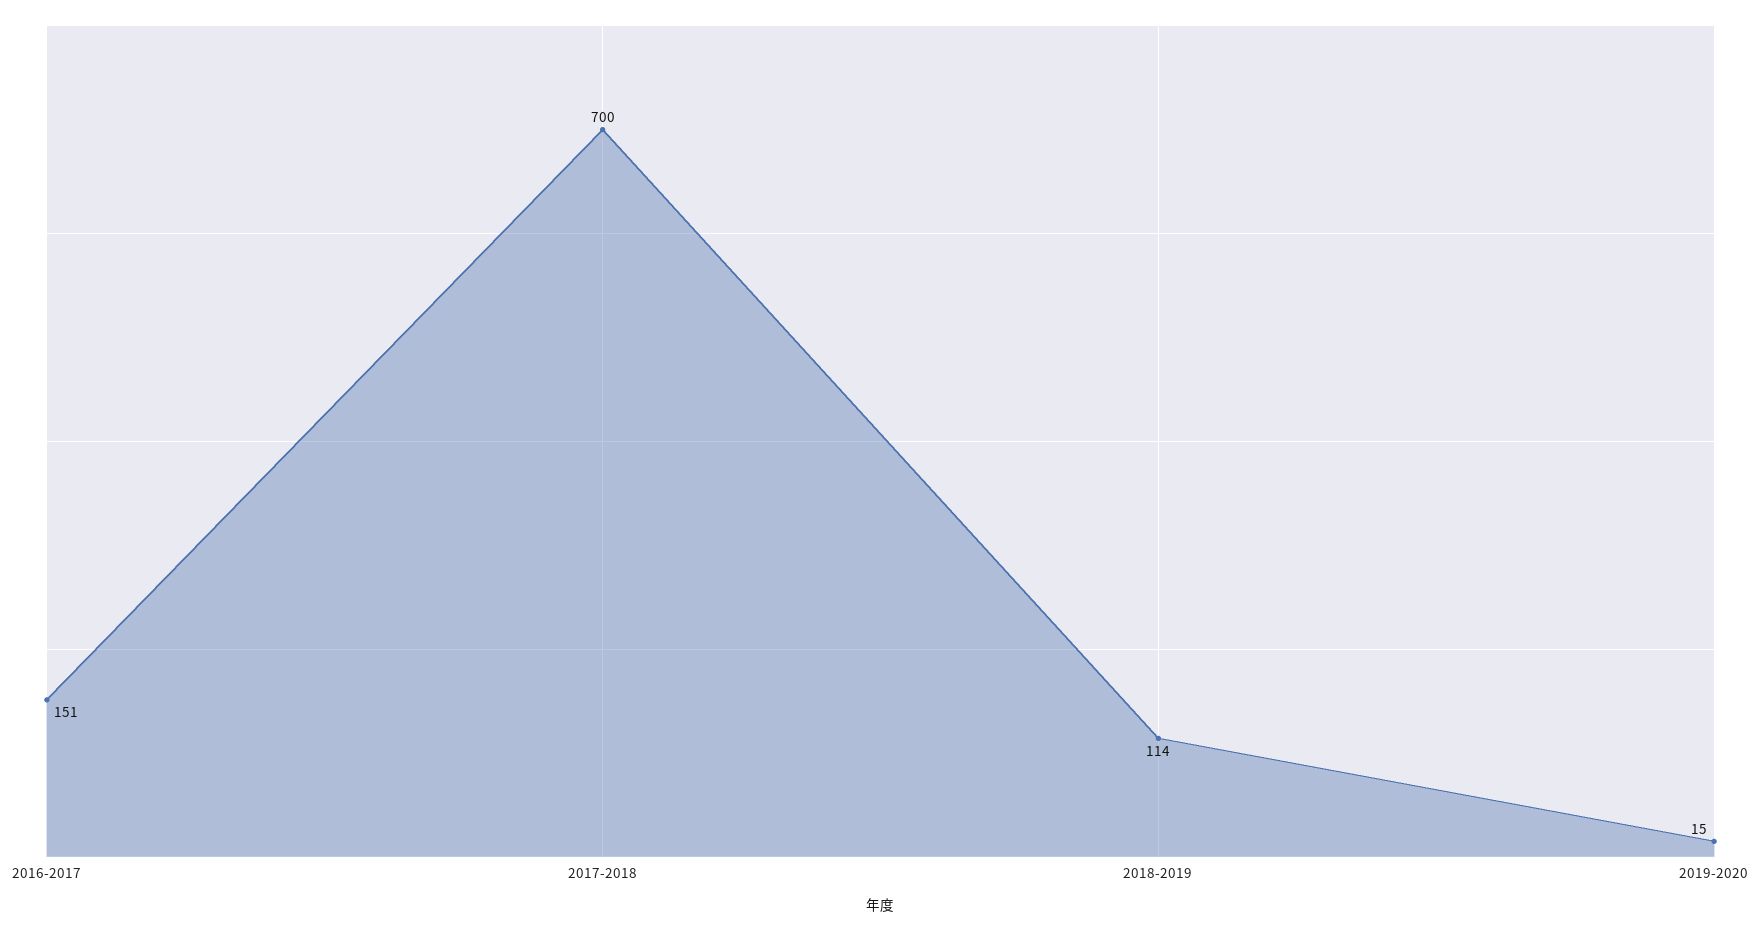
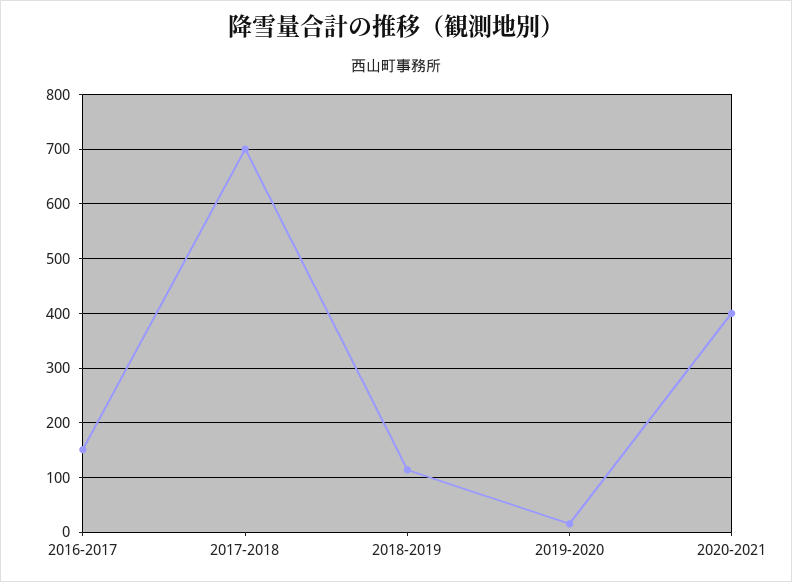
2020-2021: none -> 400

